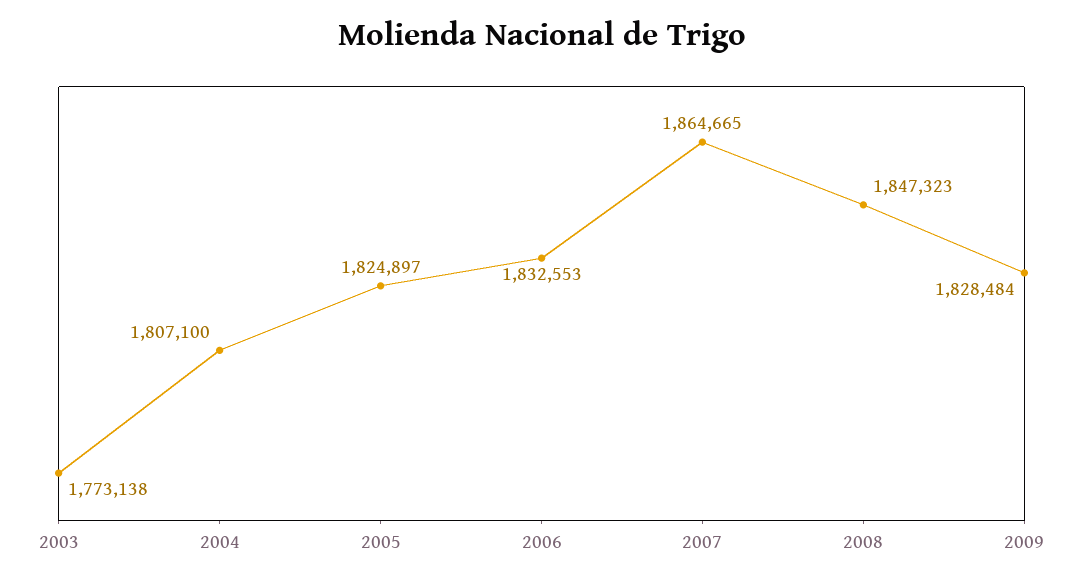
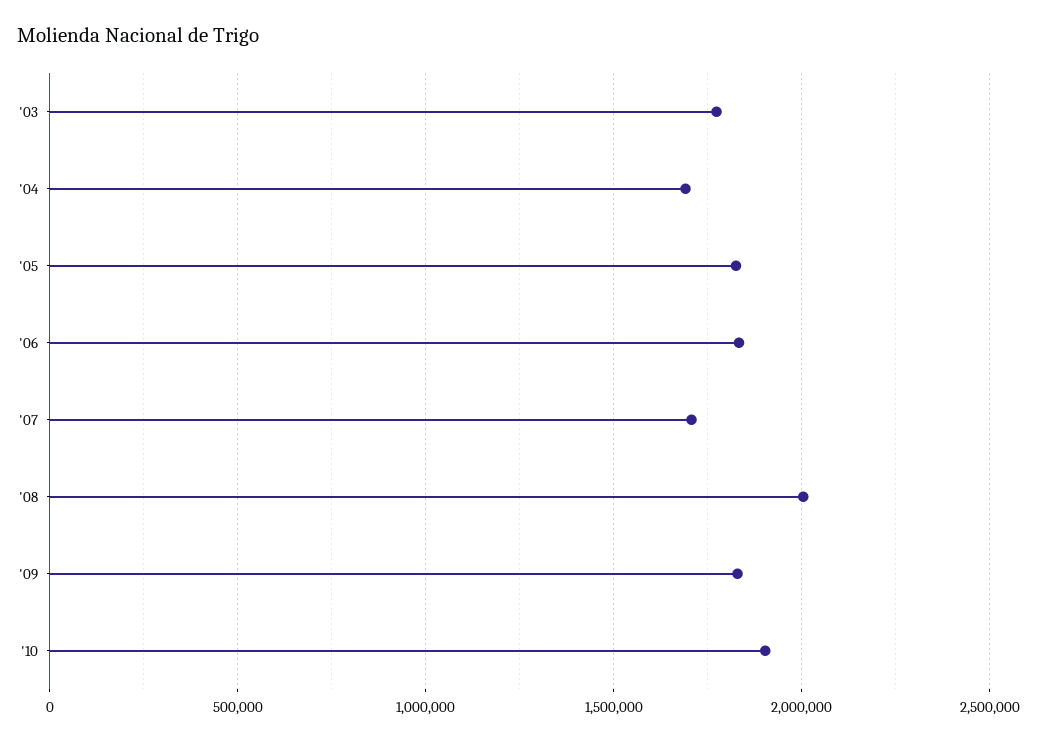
2004: 1807100 -> 1700000
2007: 1864665 -> 1700000
2008: 1847323 -> 2000000
'10: none -> 1900000

